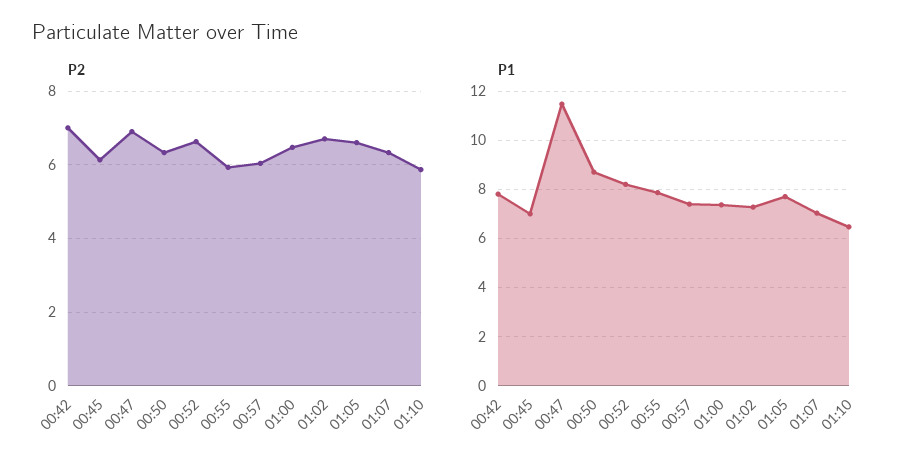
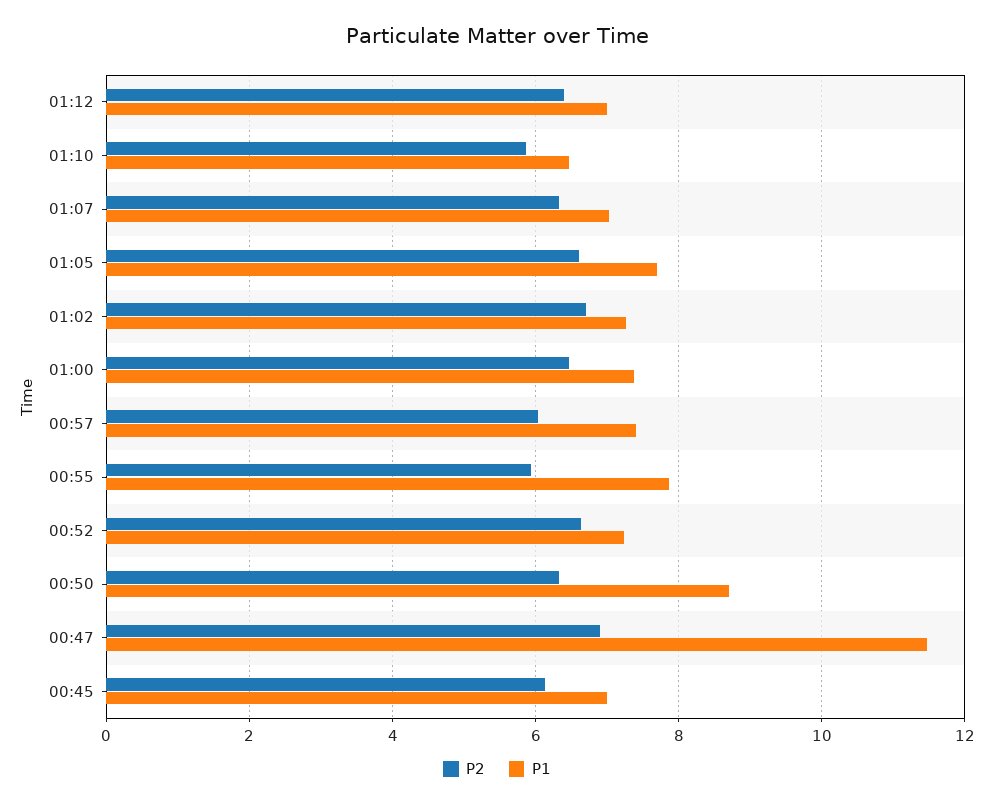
P2, 00:42: 7 -> none
P1, 00:42: 7.75 -> none
P1, 00:52: 8.25 -> 7.2
P2, 01:12: none -> 6.4
P1, 01:12: none -> 7

